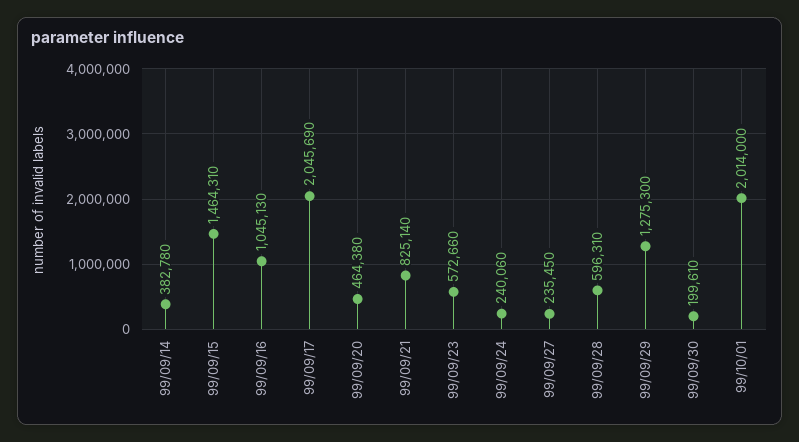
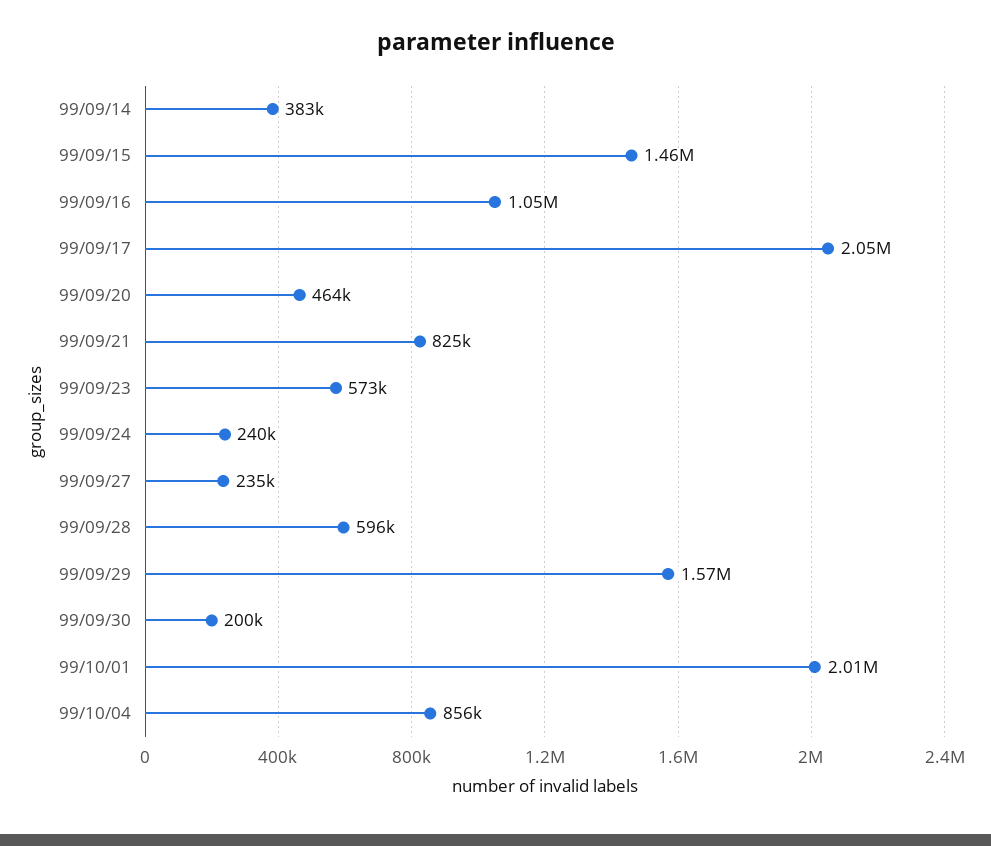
99/09/29: 1275300 -> 1570000
99/10/04: none -> 856000

